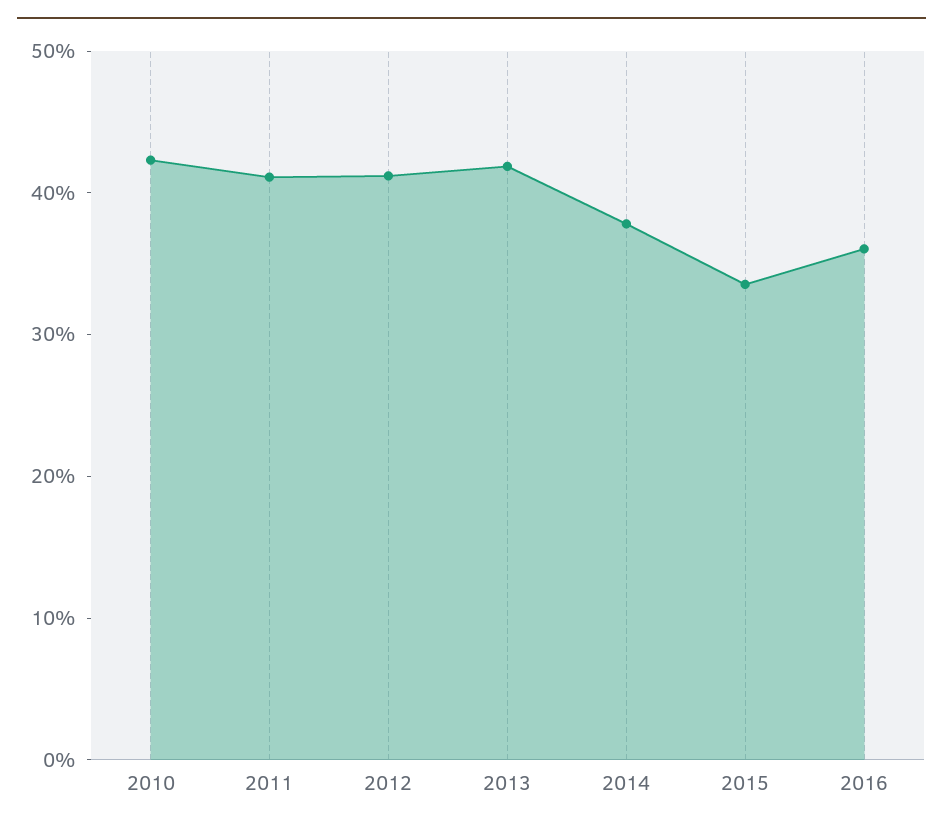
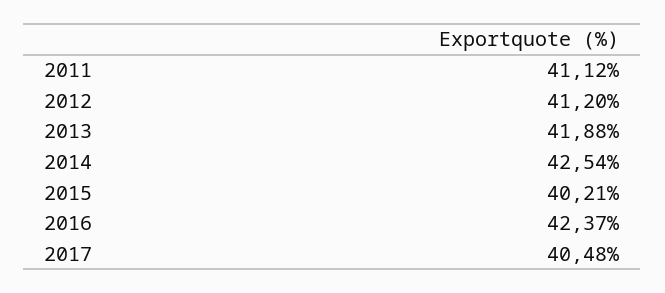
2010: 42 -> none
2014: 38 -> 42.54
2015: 34 -> 40.21
2016: 36 -> 42.37
2017: none -> 40.48

